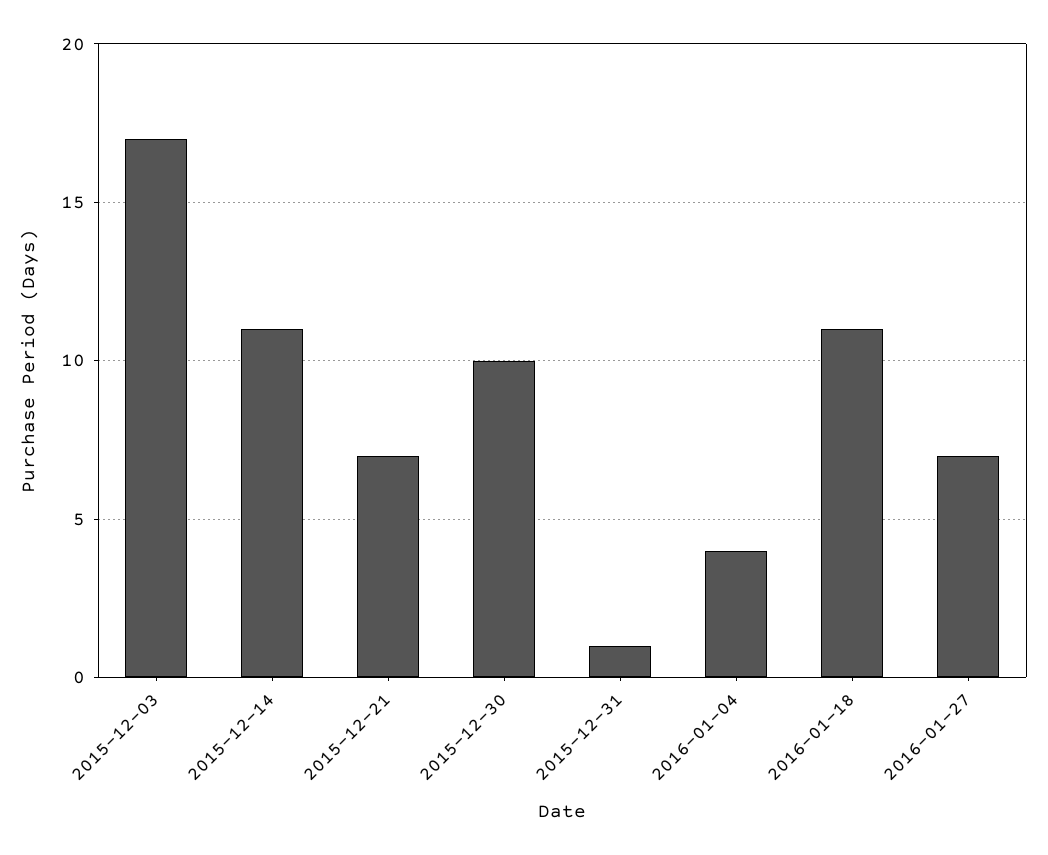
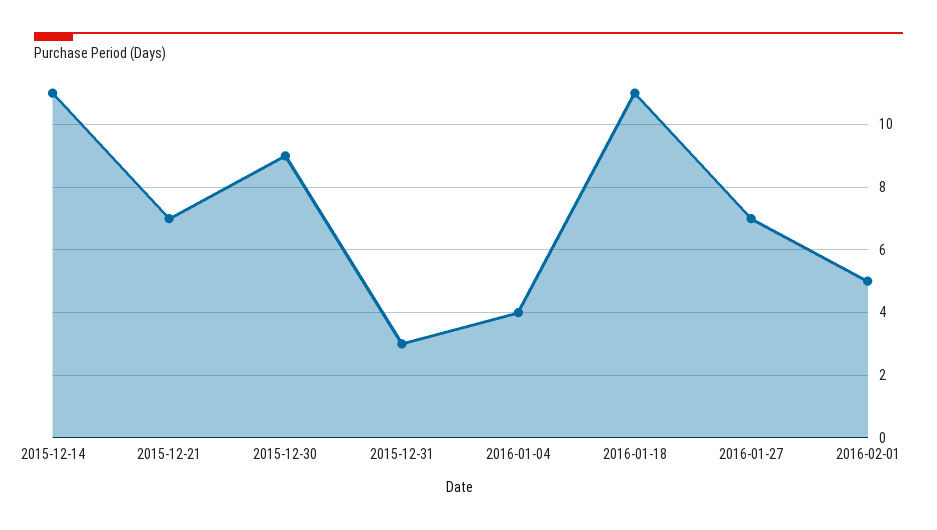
2015-12-03: 17 -> none
2015-12-30: 10 -> 9
2015-12-31: 1 -> 3
2016-02-01: none -> 5

